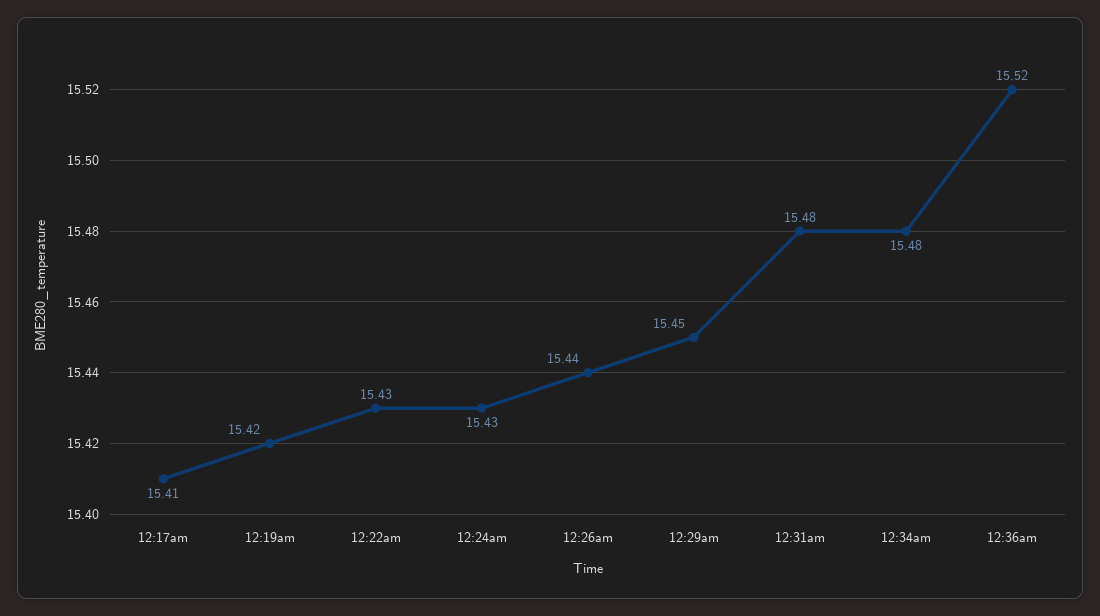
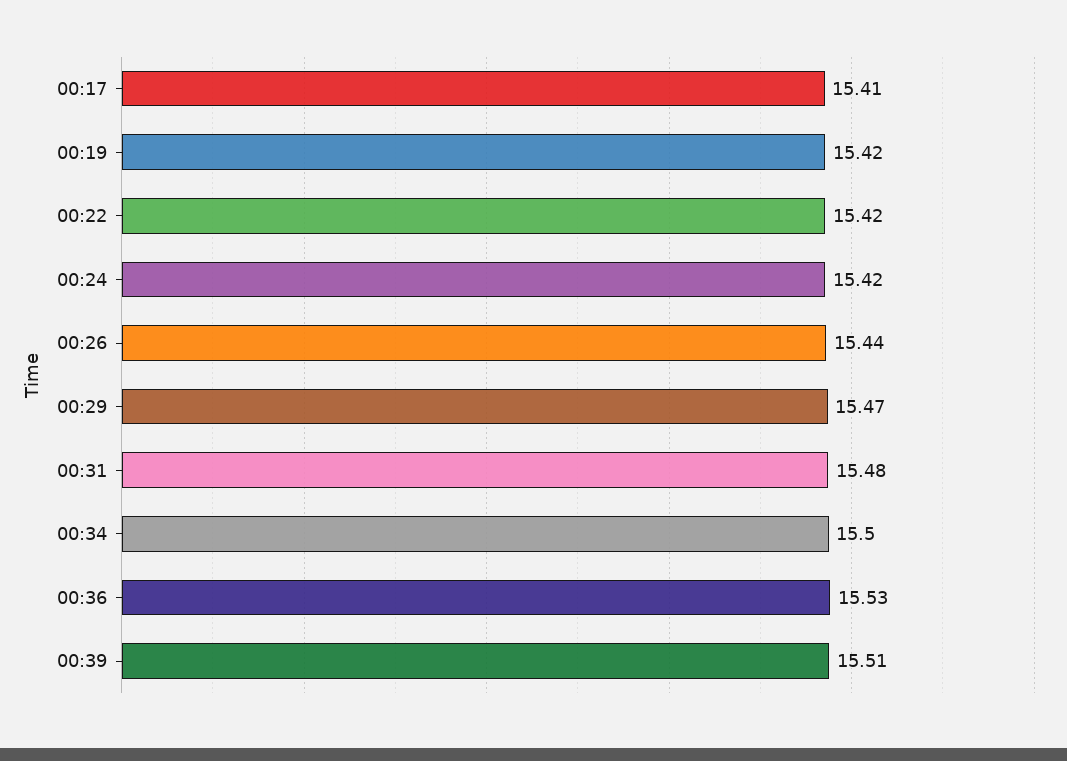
12:22am: 15.43 -> 15.42
12:24am: 15.43 -> 15.42
12:29am: 15.45 -> 15.47
12:34am: 15.48 -> 15.5
12:36am: 15.52 -> 15.53
00:39: none -> 15.51

